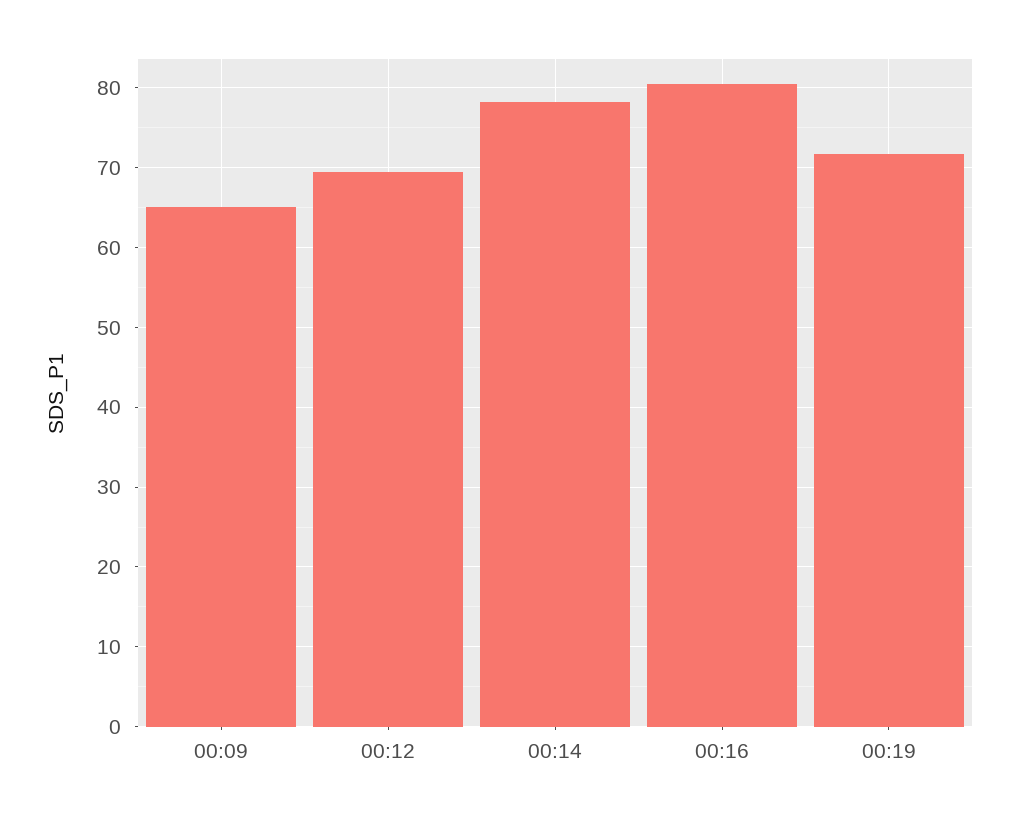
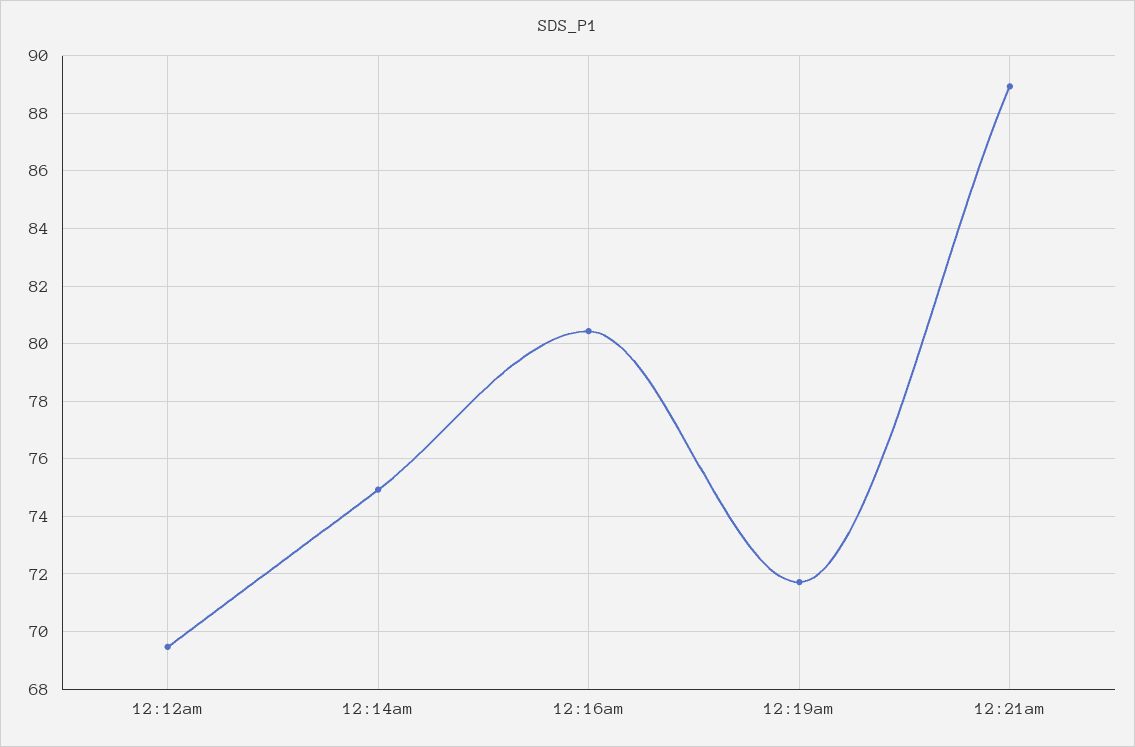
00:09: 65 -> none
00:14: 78 -> 75
12:21am: none -> 89

